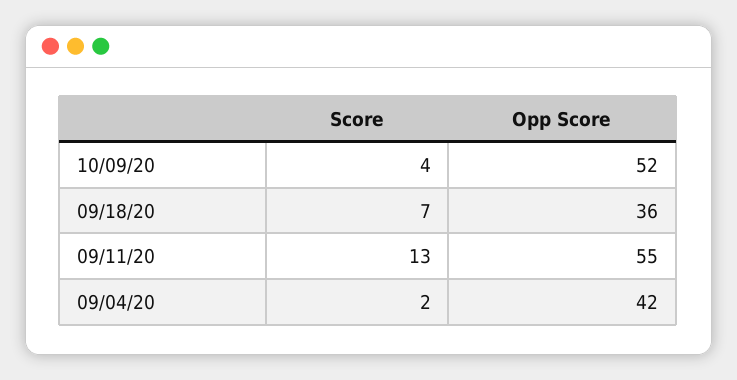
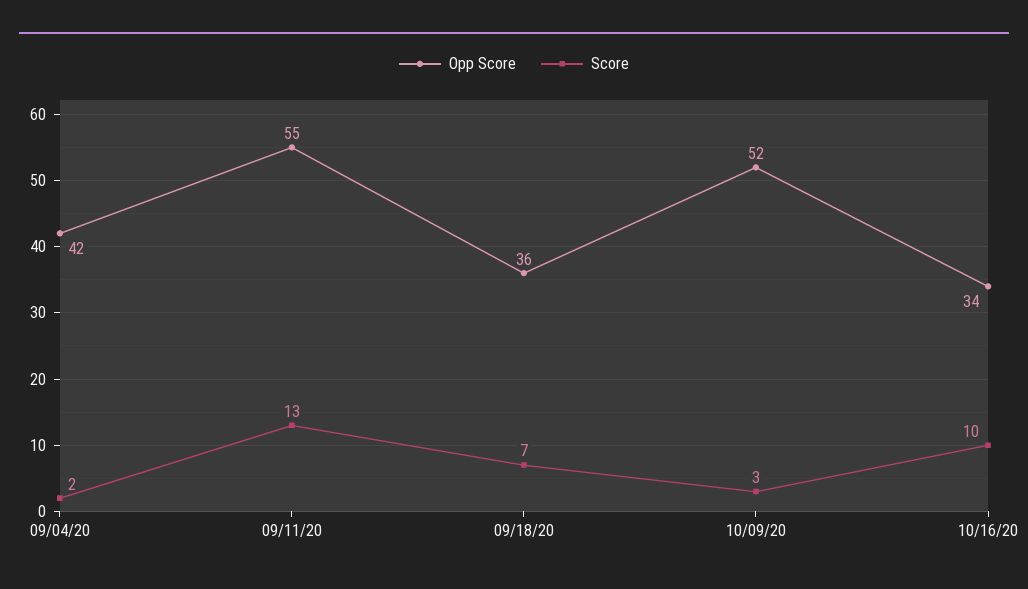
Score, 10/09/20: 4 -> 3
Opp Score, 10/16/20: none -> 34
Score, 10/16/20: none -> 10

